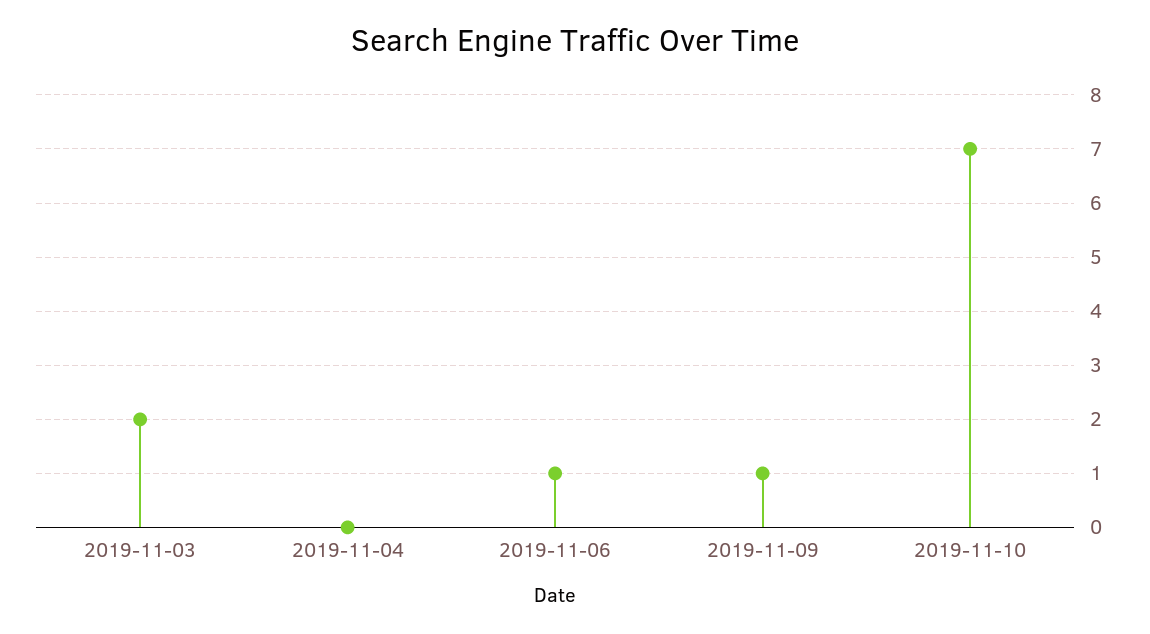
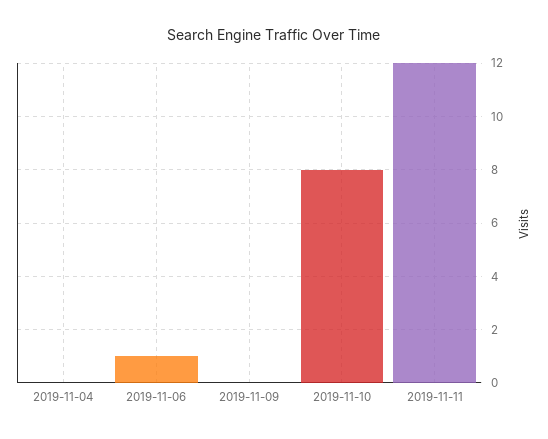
2019-11-03: 2 -> none
2019-11-09: 1 -> 0
2019-11-10: 7 -> 8
2019-11-11: none -> 12

